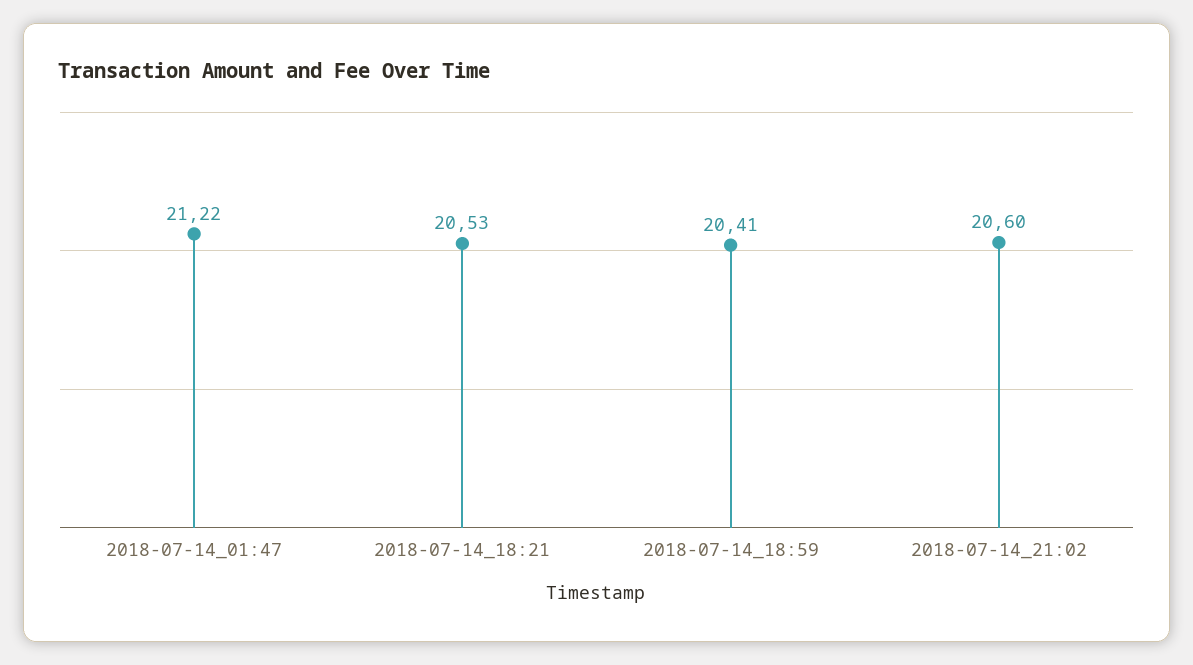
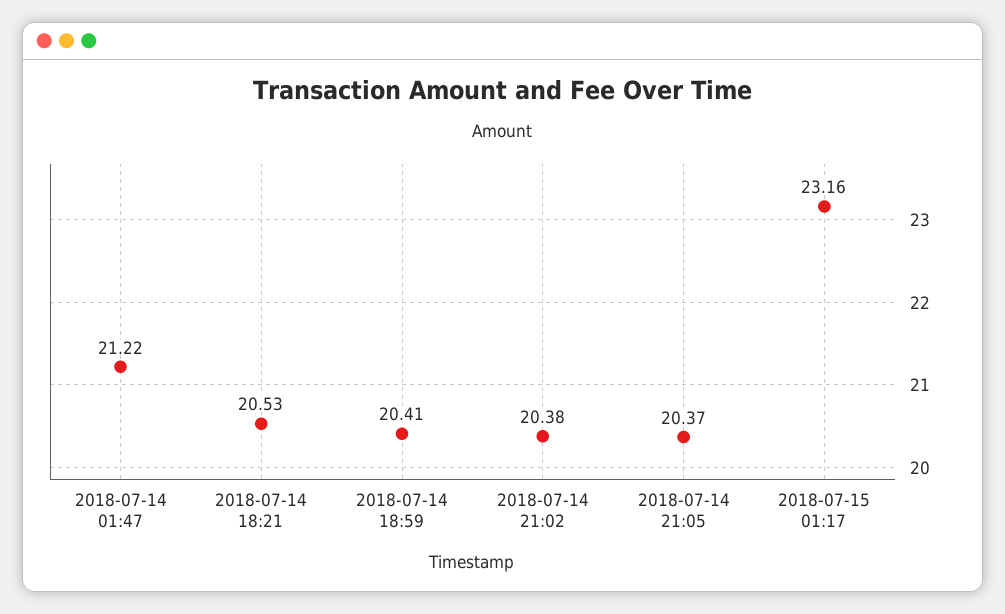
2018-07-14_21:02: 20.6 -> 20.38
2018-07-14 21:05: none -> 20.37
2018-07-15 01:17: none -> 23.16

